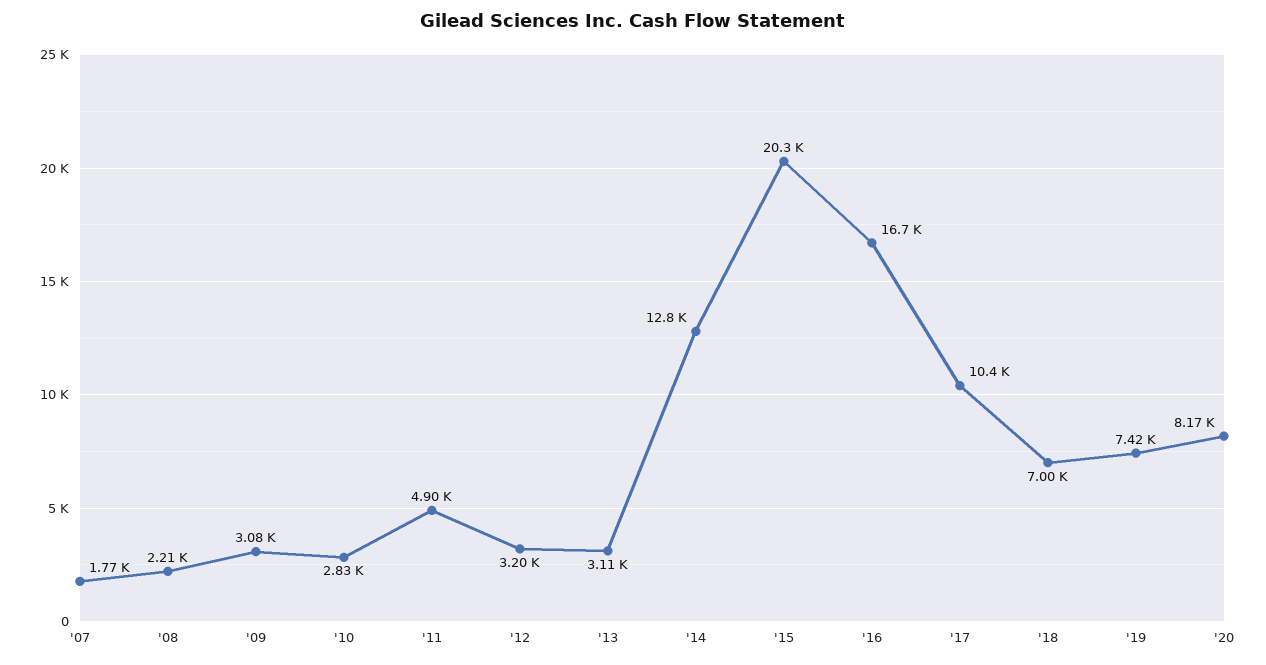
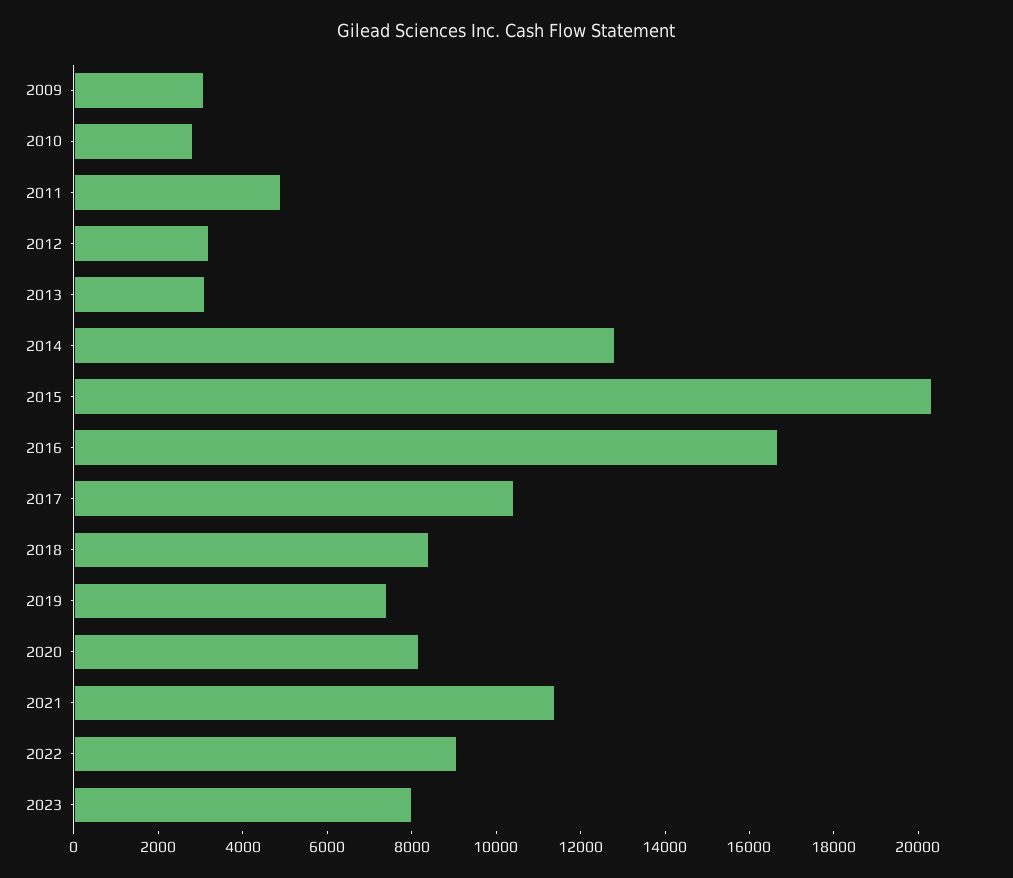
'07: 1770 -> none
'08: 2210 -> none
'18: 7000 -> 8500
2021: none -> 11500
2022: none -> 9000
2023: none -> 8000

